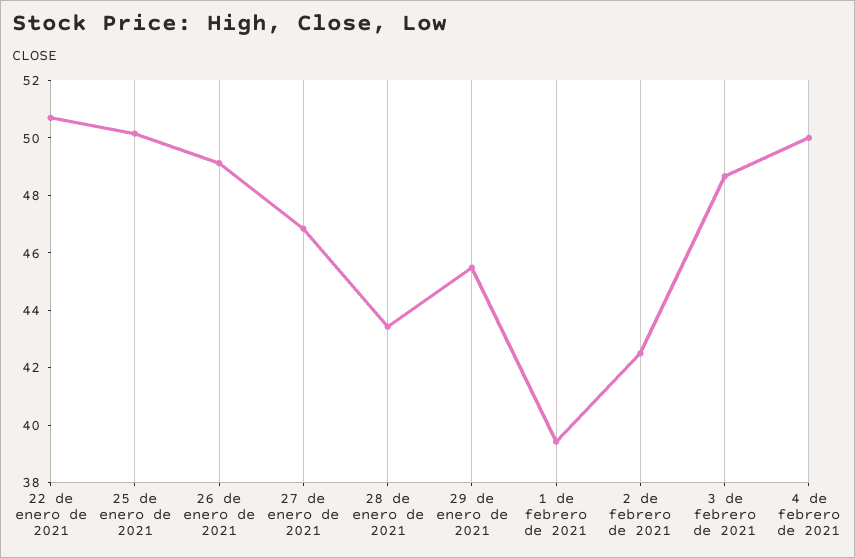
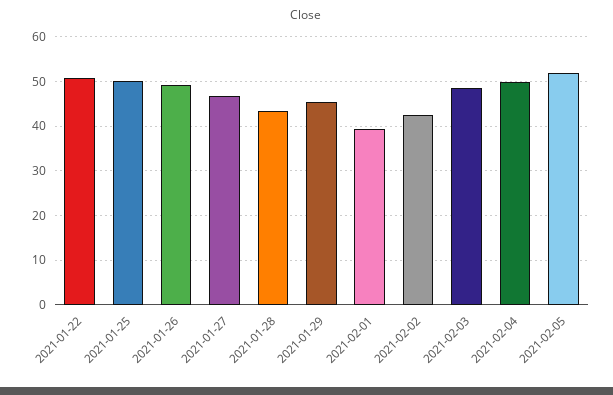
2021-02-05: none -> 52

